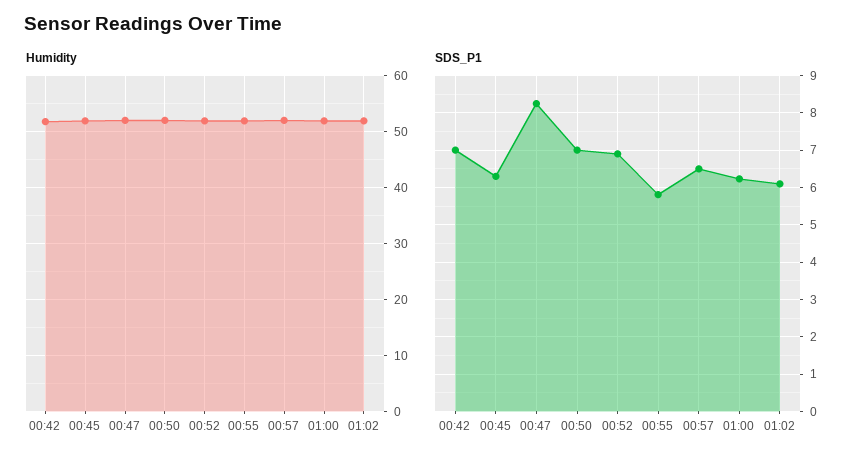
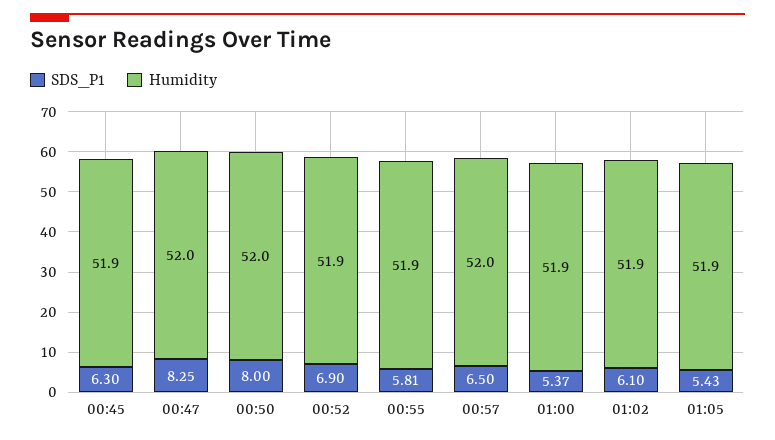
Humidity, 00:42: 52 -> none
SDS_P1, 00:42: 7 -> none
SDS_P1, 00:50: 7 -> 8
SDS_P1, 01:00: 6.2 -> 5.37
SDS_P1, 01:05: none -> 5.43
Humidity, 01:05: none -> 51.9

